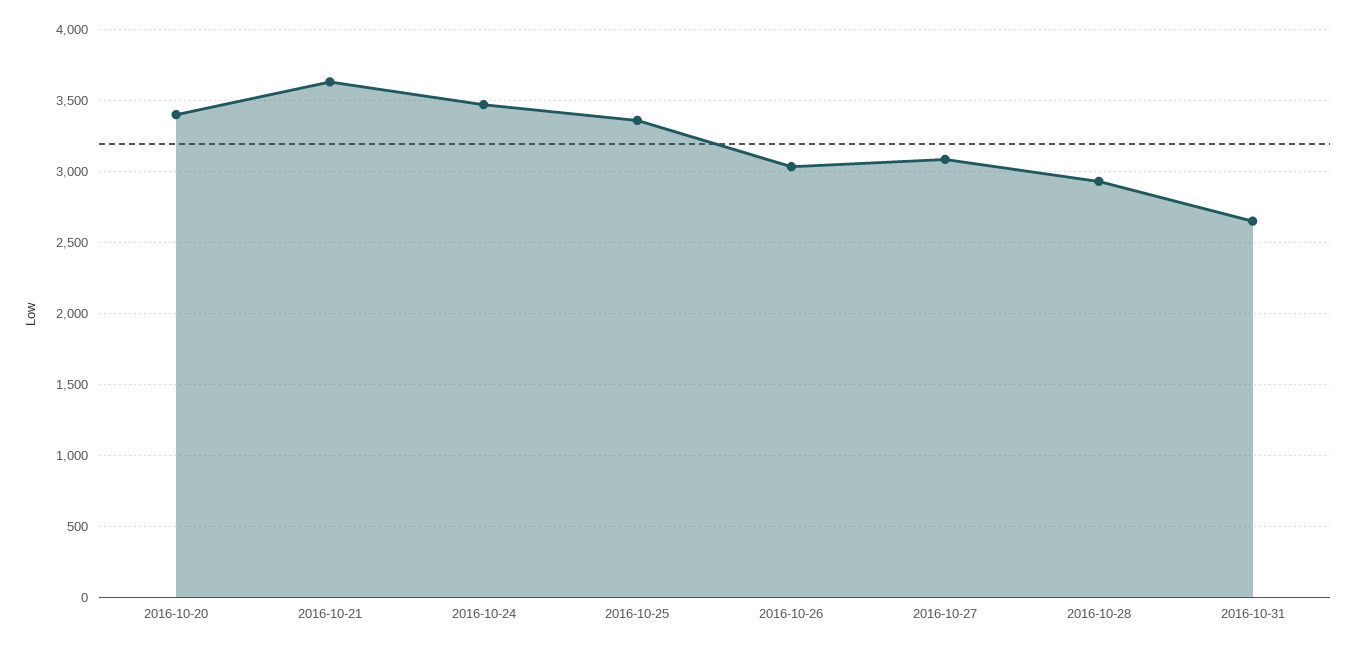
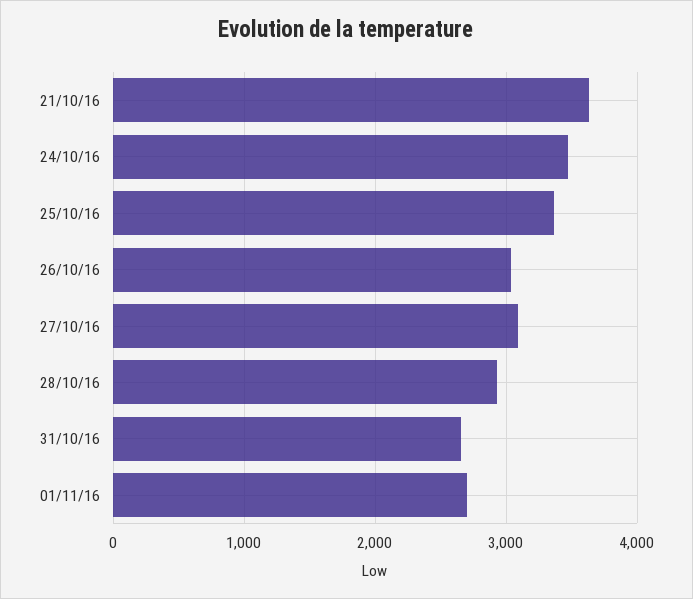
2016-10-20: 3400 -> none
01/11/16: none -> 2700

